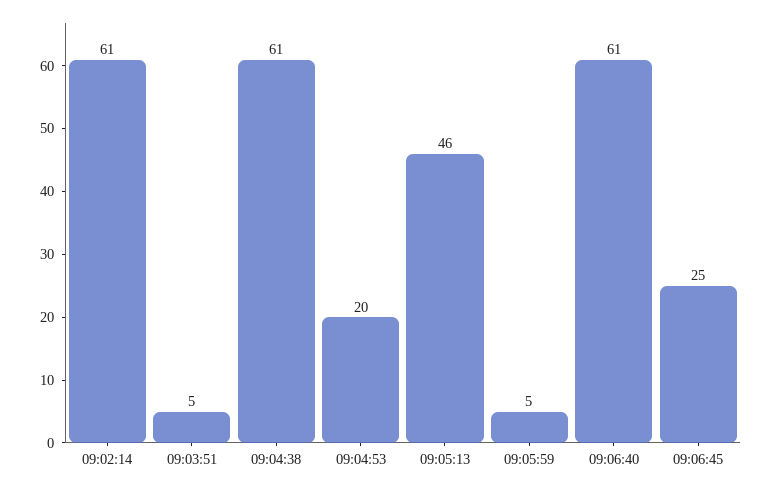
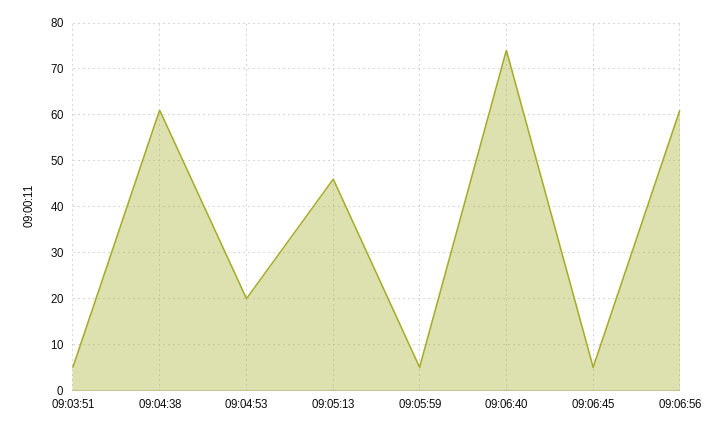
09:02:14: 61 -> none
09:06:40: 61 -> 75
09:06:45: 25 -> 5
09:06:56: none -> 60

